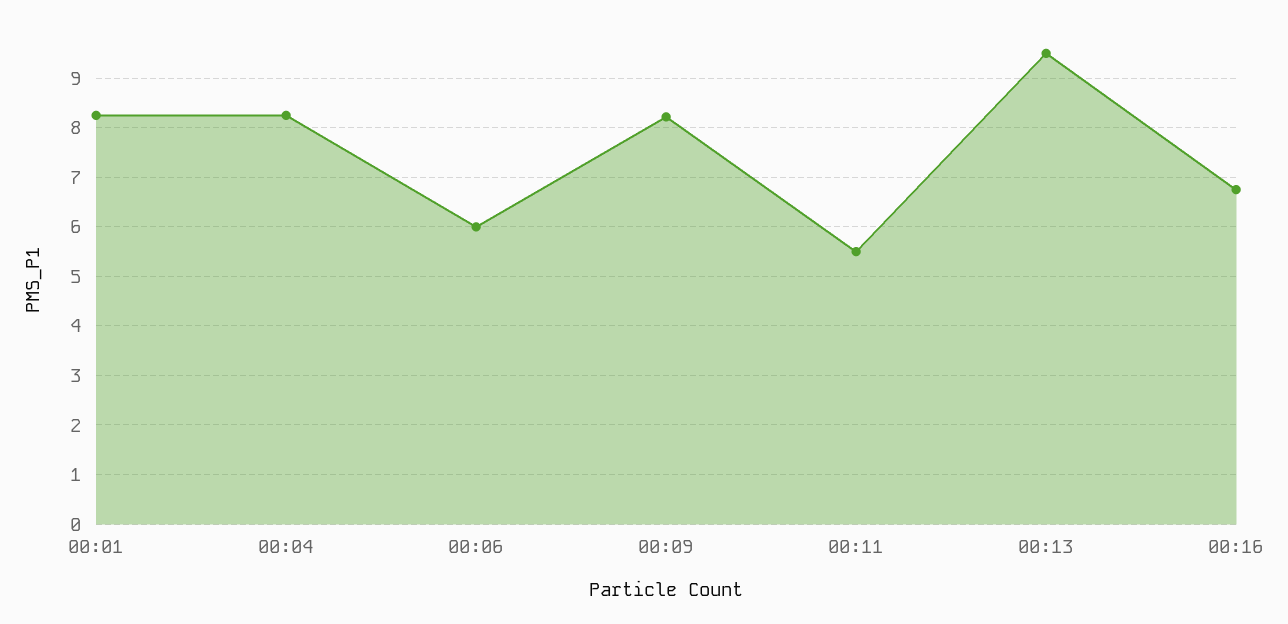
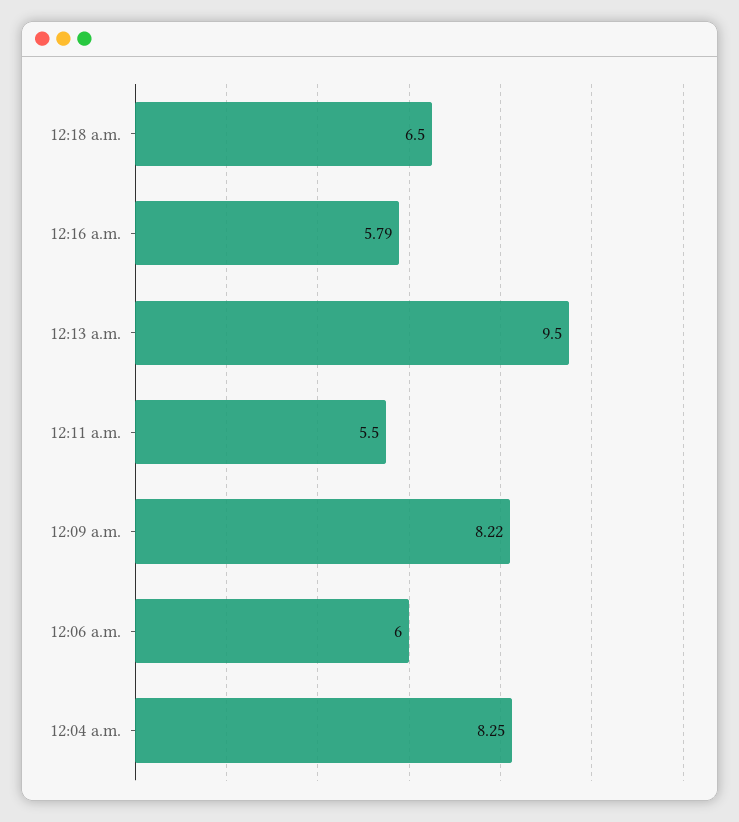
00:01: 8.2 -> none
00:16: 6.8 -> 5.79
12:18 a.m.: none -> 6.5

